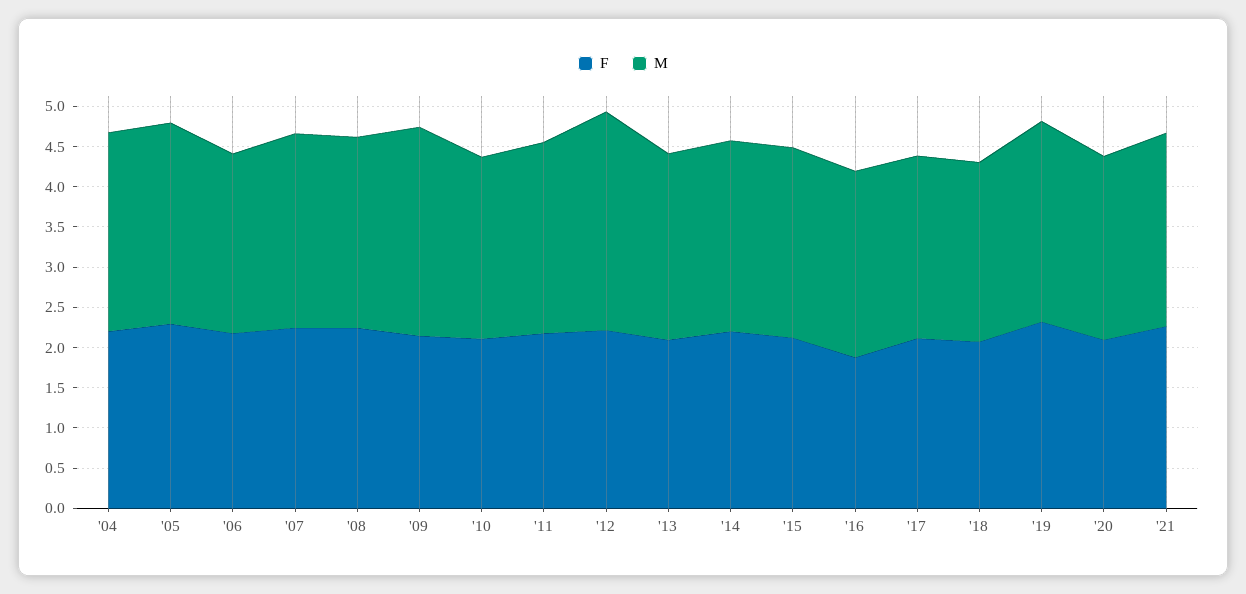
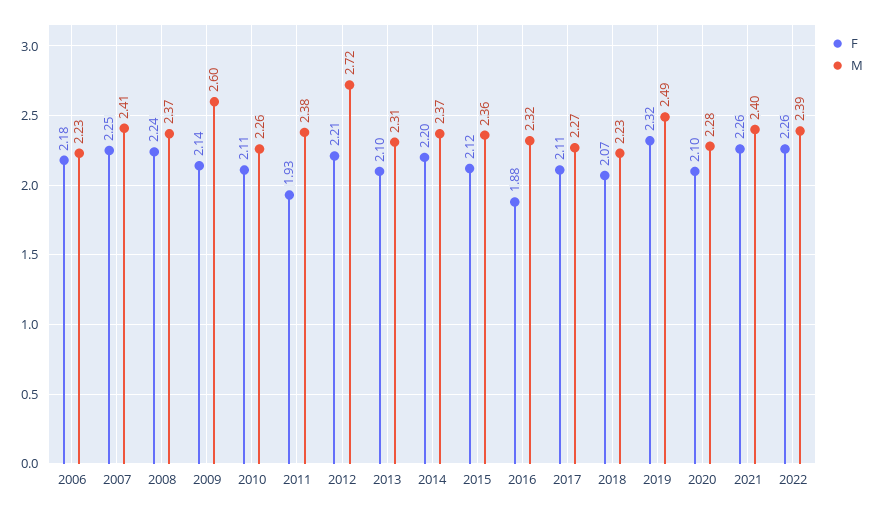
F, '04: 2.2 -> none
M, '04: 2.5 -> none
F, '05: 2.3 -> none
M, '05: 2.5 -> none
F, '11: 2.2 -> 1.93
F, 2022: none -> 2.26
M, 2022: none -> 2.39

